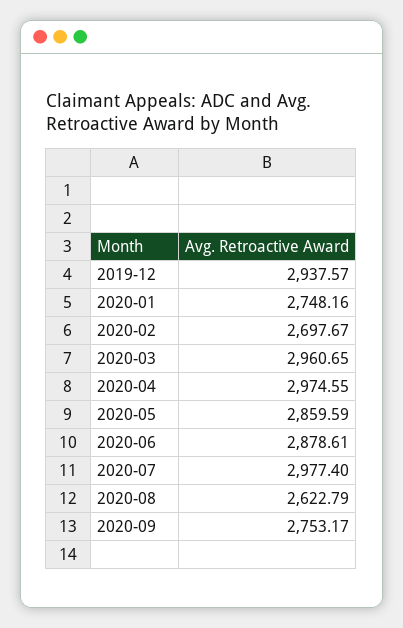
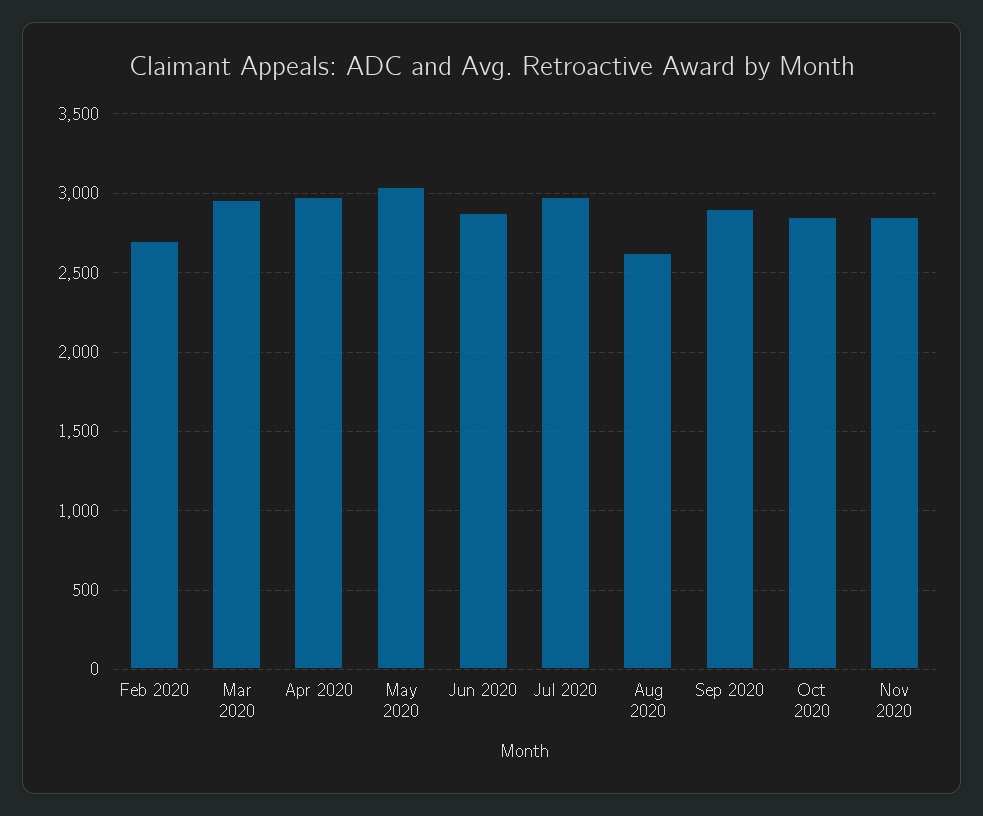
2019-12: 2937.57 -> none
2020-01: 2748.16 -> none
2020-05: 2859.59 -> 3050
2020-09: 2753.17 -> 2900
Oct 2020: none -> 2850
Nov 2020: none -> 2850

